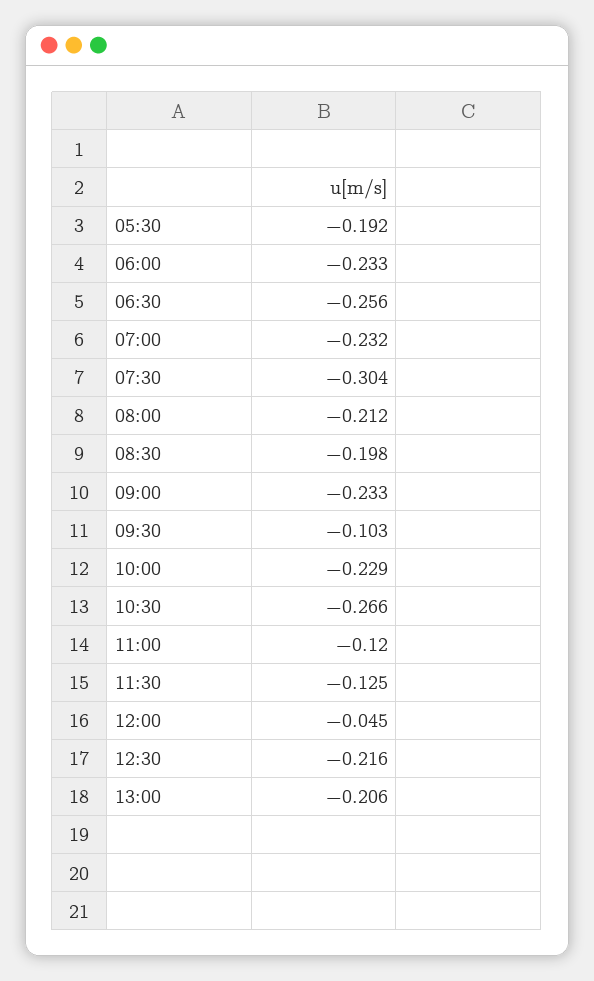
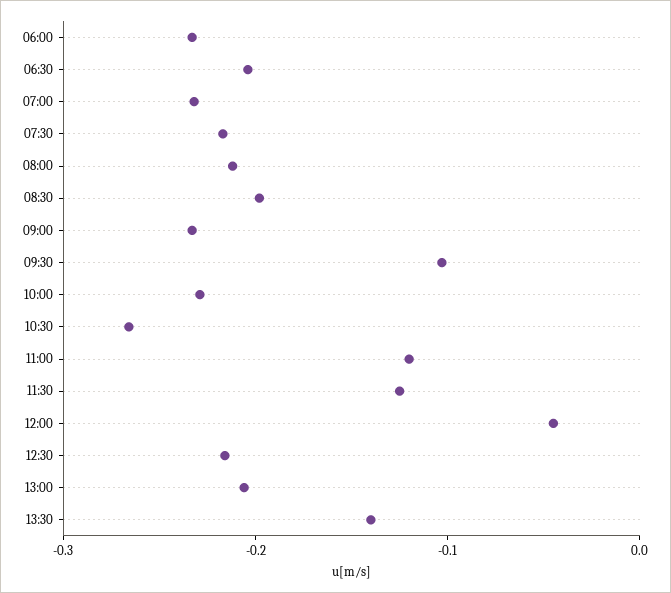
05:30: -0.192 -> none
06:30: -0.256 -> -0.2
07:30: -0.304 -> -0.22
13:30: none -> -0.14

